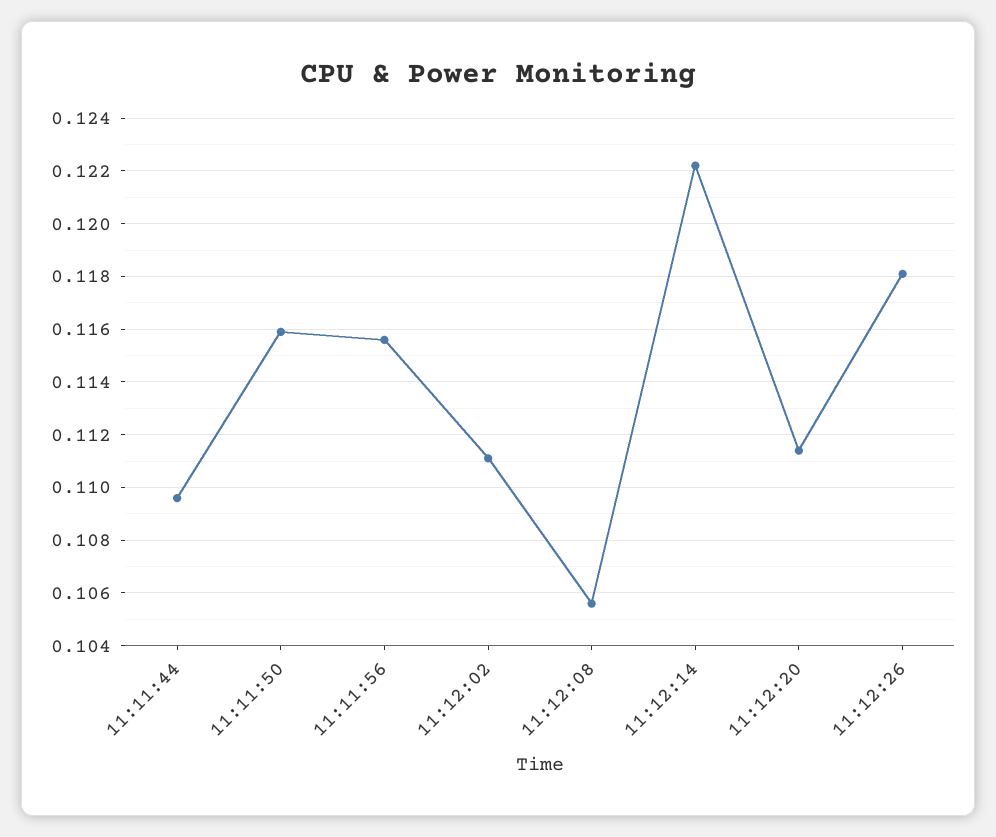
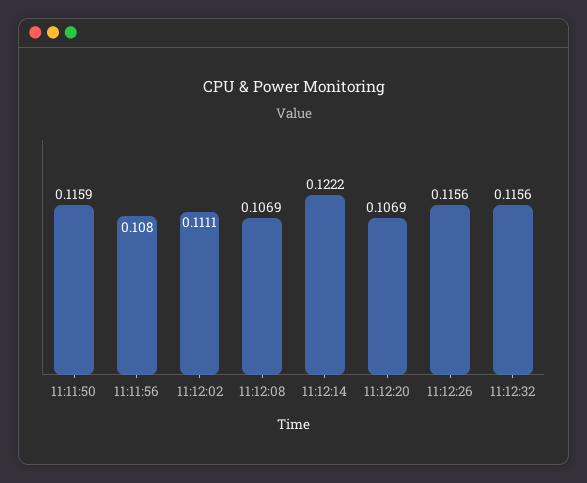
11:11:44: 0.1095 -> none
11:11:56: 0.1155 -> 0.108
11:12:08: 0.1055 -> 0.1069
11:12:20: 0.1115 -> 0.1069
11:12:26: 0.118 -> 0.1156
11:12:32: none -> 0.1156

